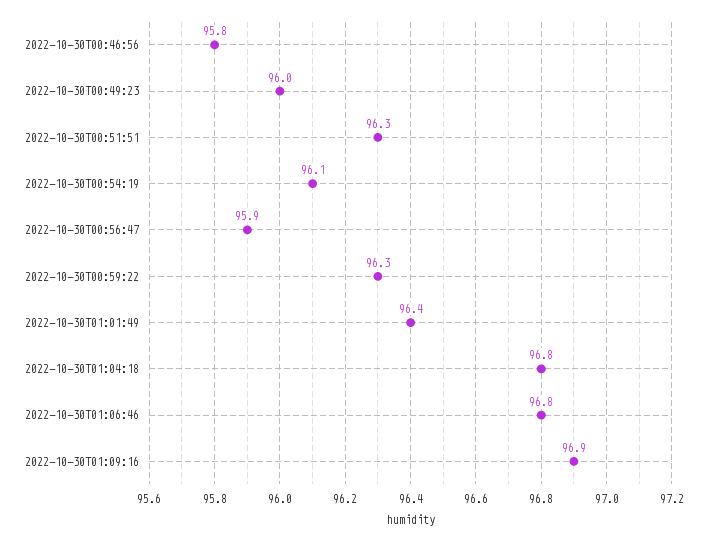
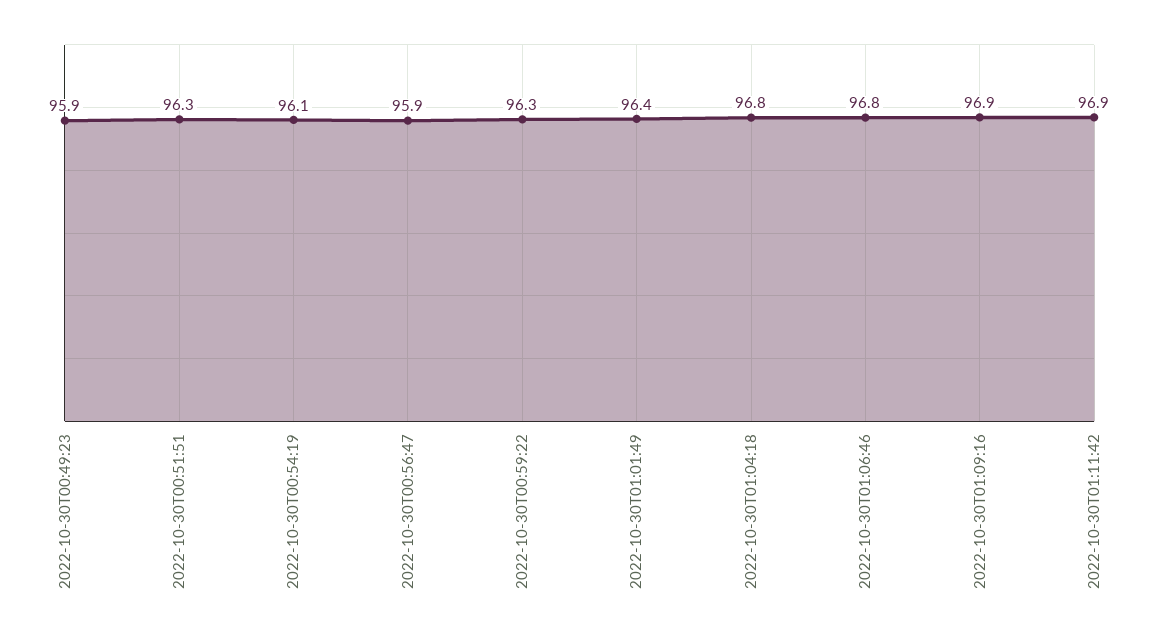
2022-10-30T00:46:56: 95.8 -> none
2022-10-30T00:49:23: 96 -> 95.9
2022-10-30T01:11:42: none -> 96.9

